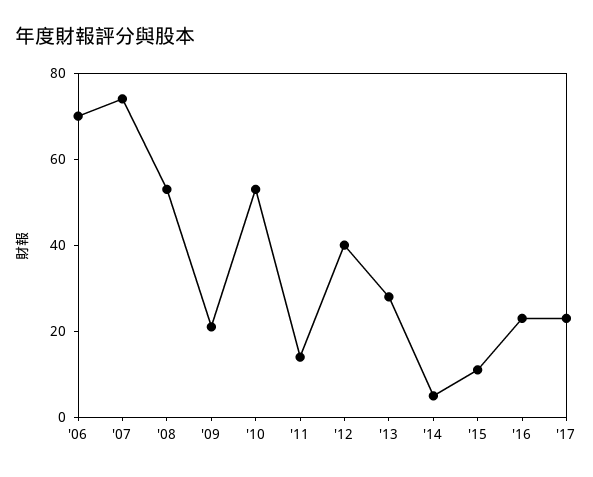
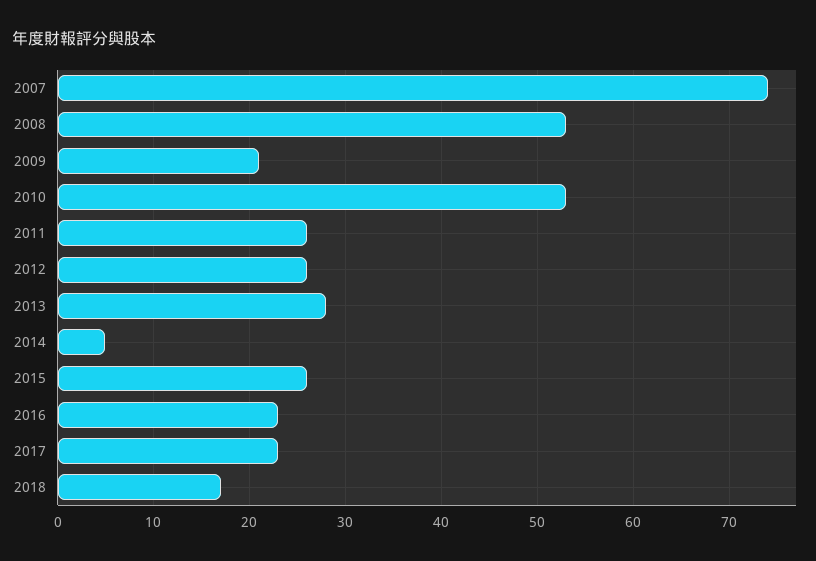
'06: 70 -> none
'11: 15 -> 26
'12: 40 -> 26
'15: 10 -> 26
2018: none -> 17

